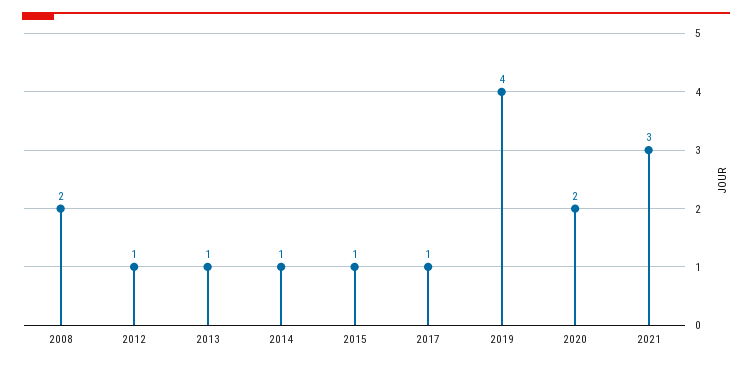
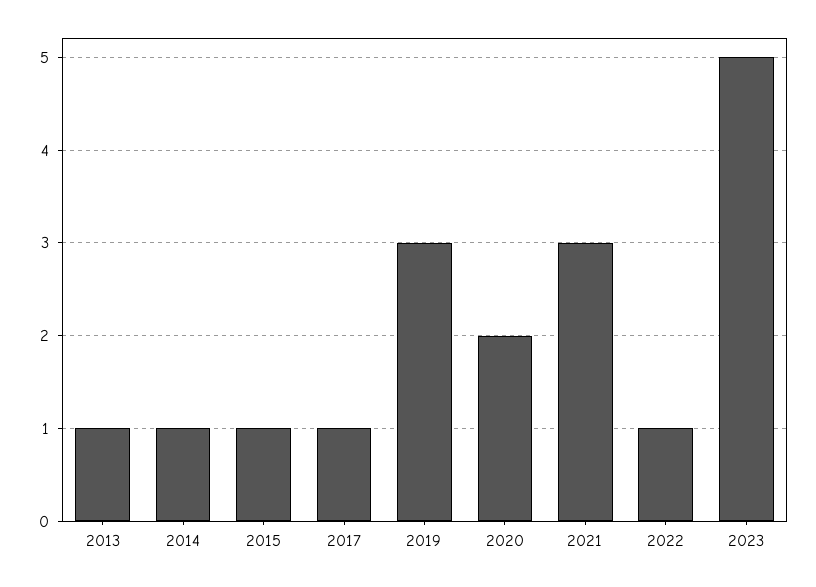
2008: 2 -> none
2012: 1 -> none
2019: 4 -> 3
2022: none -> 1
2023: none -> 5

